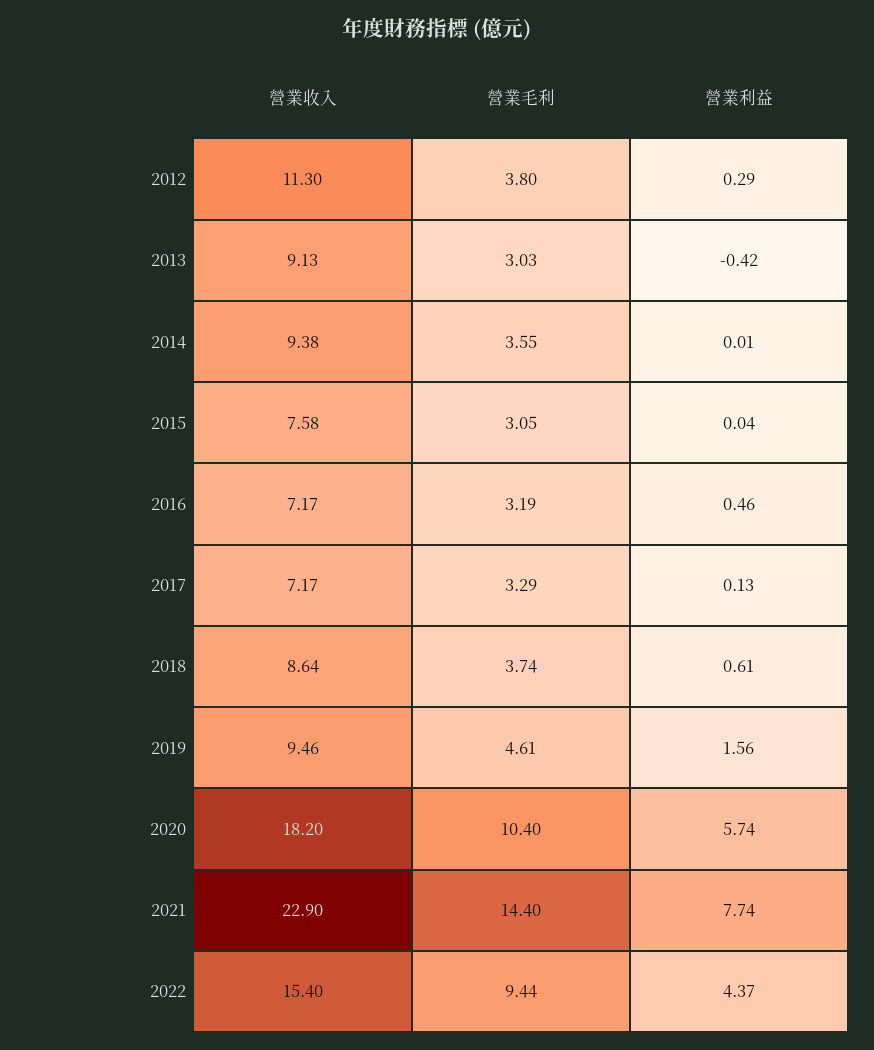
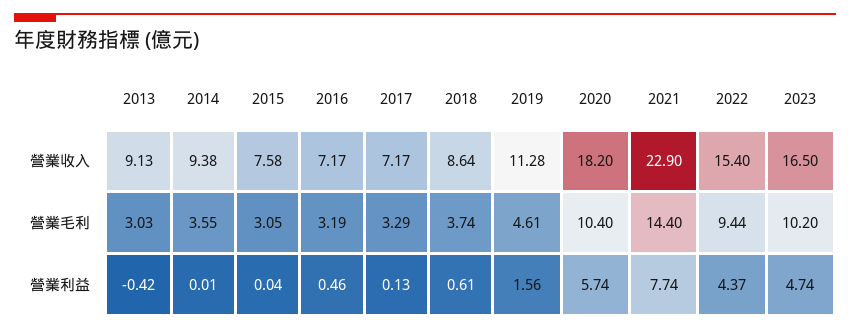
營業收入, 2012: 11.3 -> none
營業毛利, 2012: 3.8 -> none
營業利益, 2012: 0.29 -> none
營業收入, 2019: 9.46 -> 11.28
營業收入, 2023: none -> 16.5
營業毛利, 2023: none -> 10.2
營業利益, 2023: none -> 4.74

